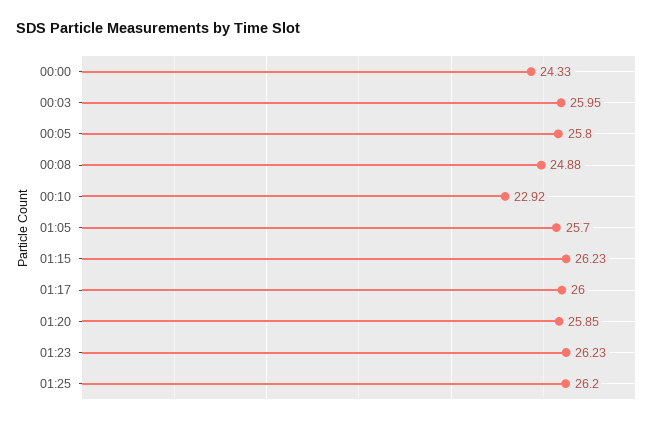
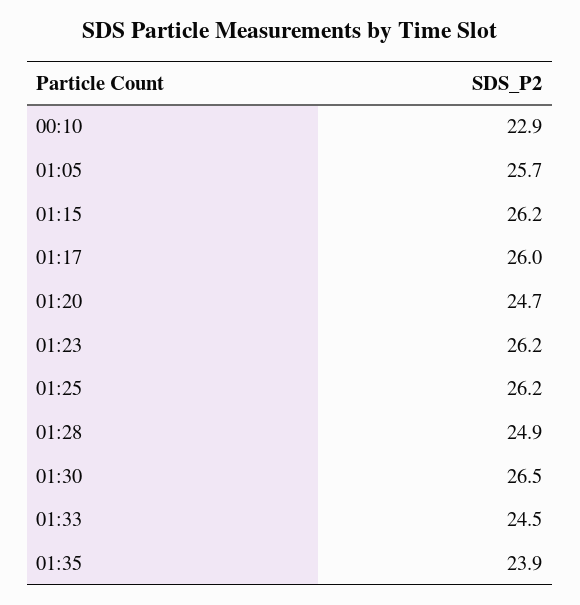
00:00: 24.33 -> none
00:03: 25.95 -> none
00:05: 25.8 -> none
00:08: 24.88 -> none
01:20: 25.85 -> 24.7
01:28: none -> 24.9
01:30: none -> 26.5
01:33: none -> 24.5
01:35: none -> 23.9

